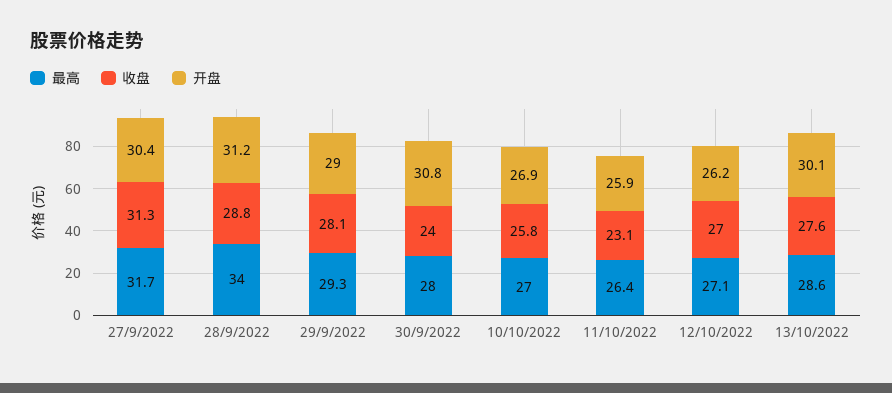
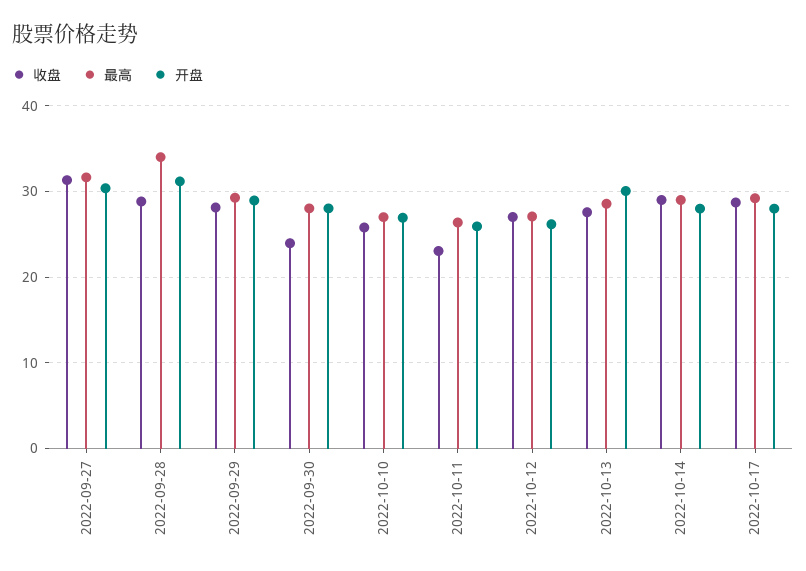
开盘, 30/9/2022: 30.8 -> 28
收盘, 2022-10-14: none -> 29
最高, 2022-10-14: none -> 29
开盘, 2022-10-14: none -> 28
收盘, 2022-10-17: none -> 29
最高, 2022-10-17: none -> 29
开盘, 2022-10-17: none -> 28

